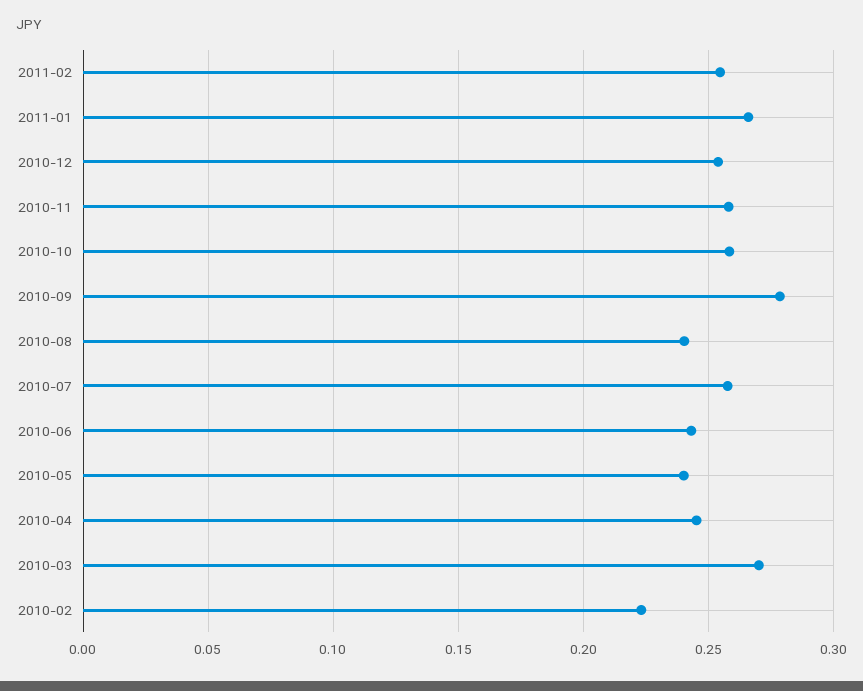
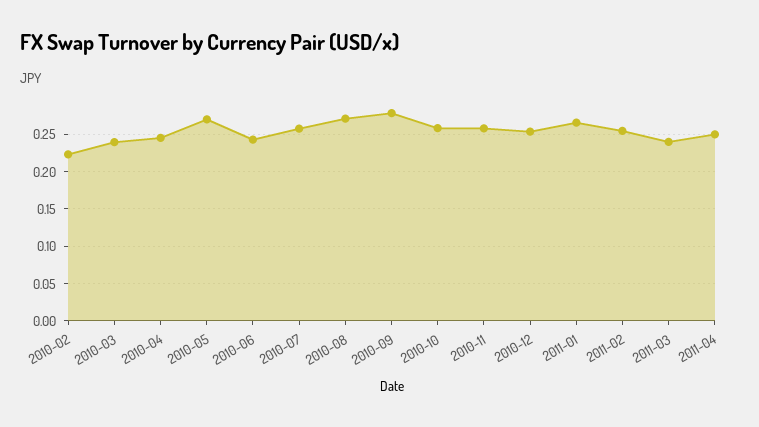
2010-08: 0.24 -> 0.27
2010-05: 0.24 -> 0.27
2010-03: 0.27 -> 0.24
2011-03: none -> 0.24
2011-04: none -> 0.25

